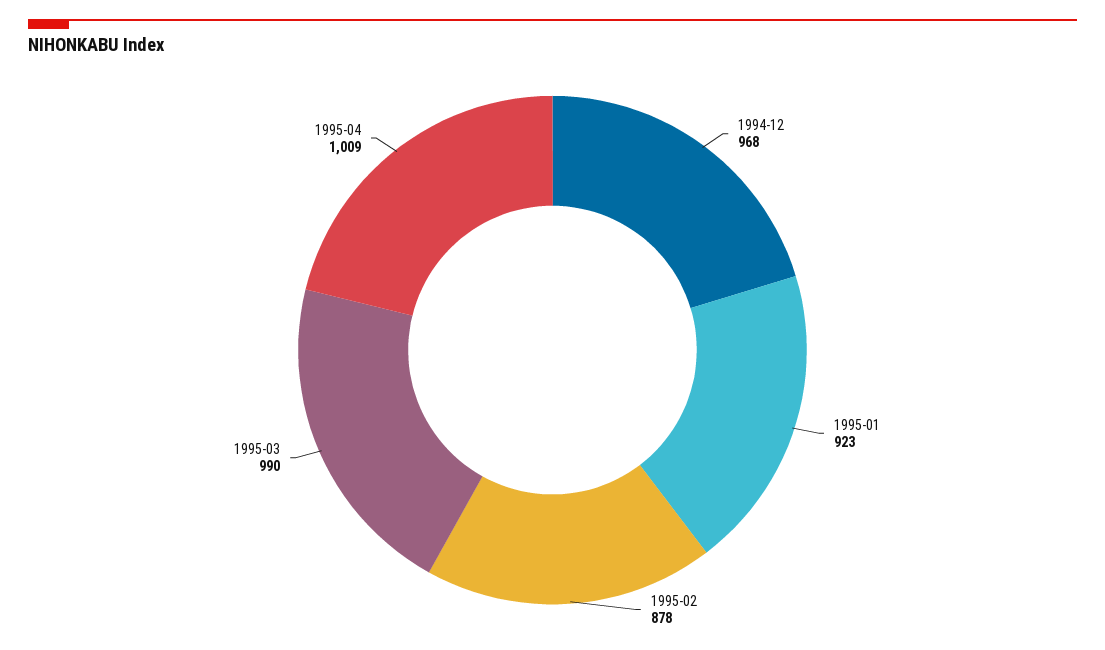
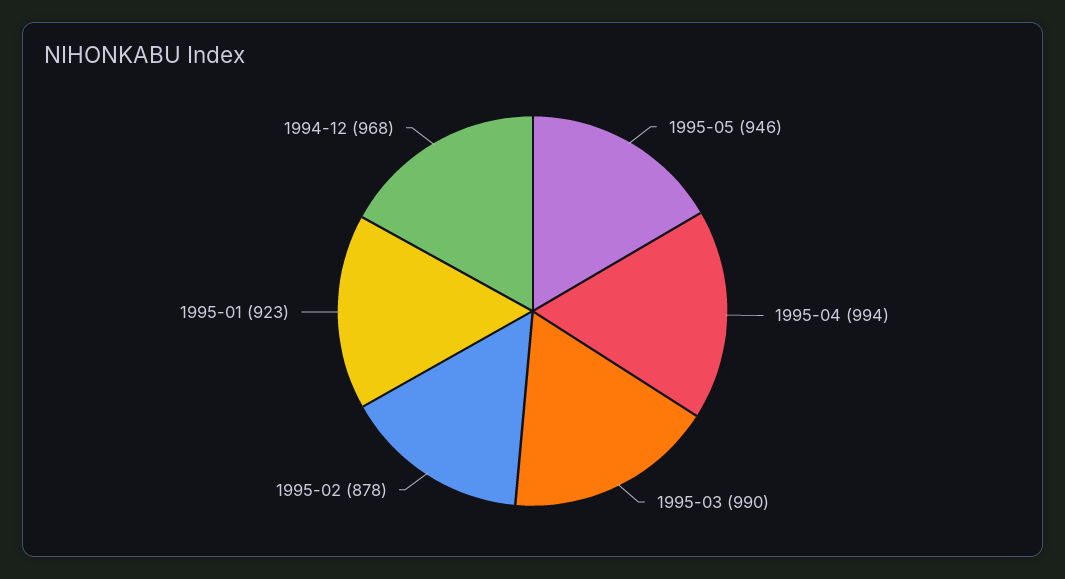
1995-04: 1009 -> 994
1995-05: none -> 946

